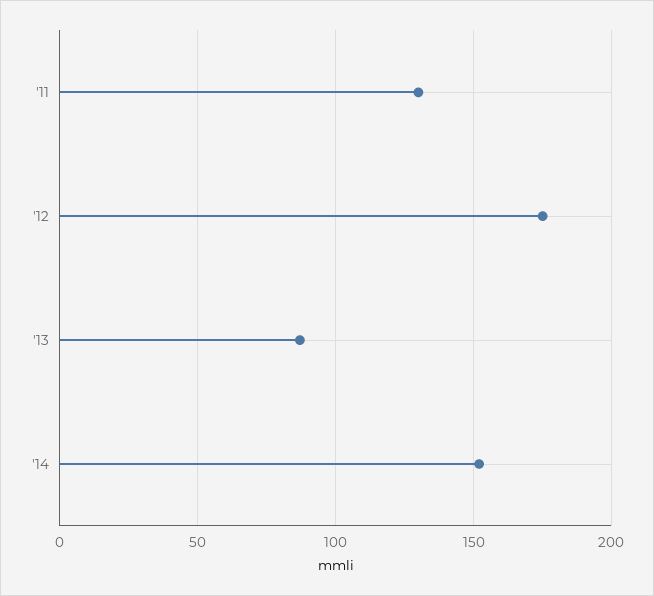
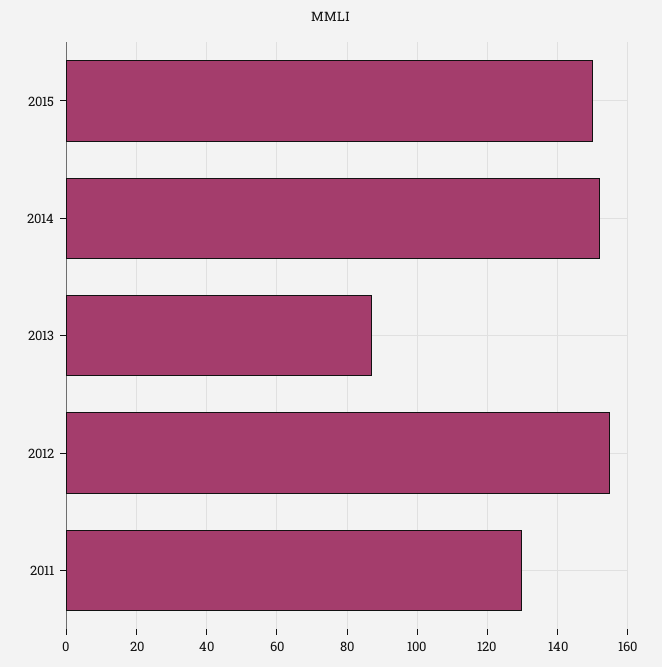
'12: 175 -> 155
2015: none -> 150

